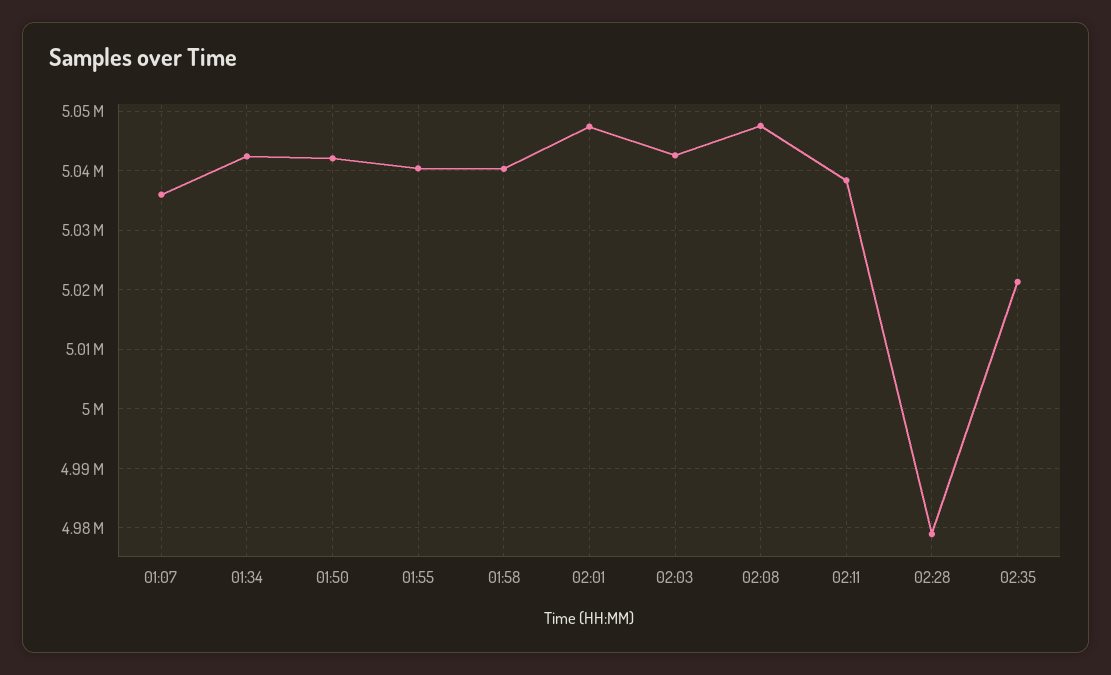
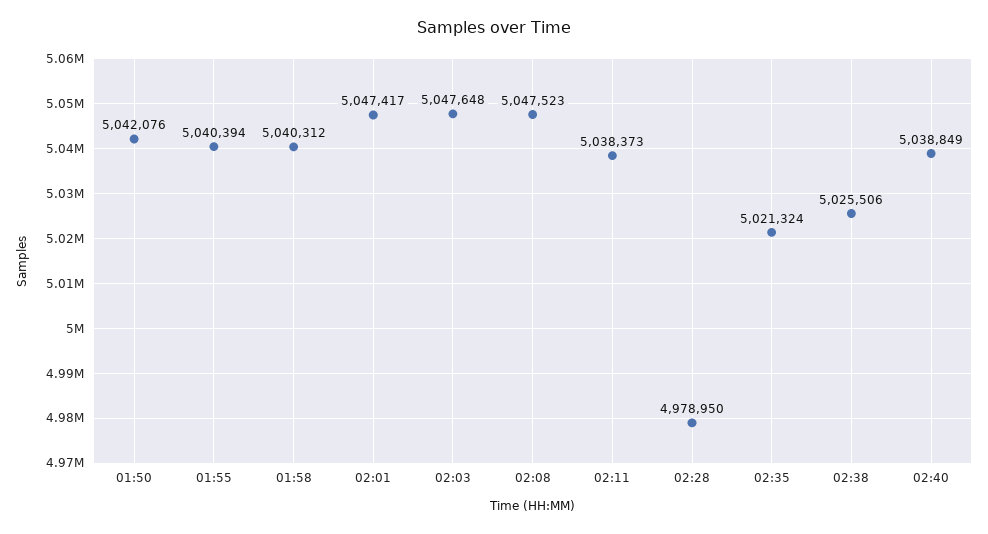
01:07: 5036000 -> none
01:34: 5042000 -> none
02:03: 5042000 -> 5047648
02:38: none -> 5025506
02:40: none -> 5038849

